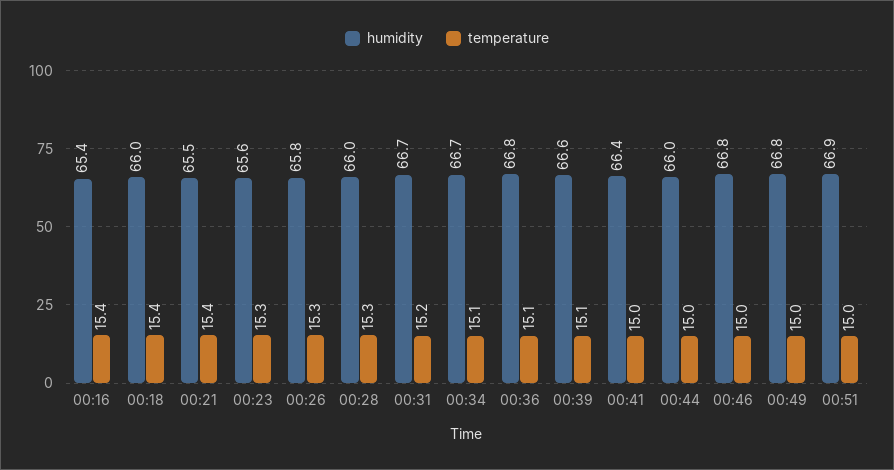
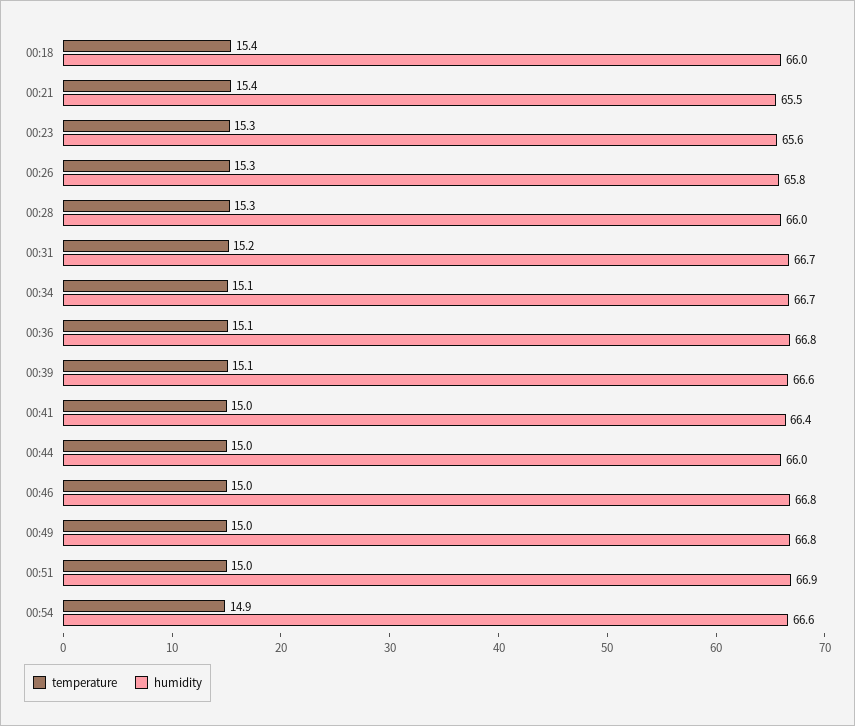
humidity, 00:16: 65.4 -> none
temperature, 00:16: 15.4 -> none
temperature, 00:54: none -> 14.9
humidity, 00:54: none -> 66.6

